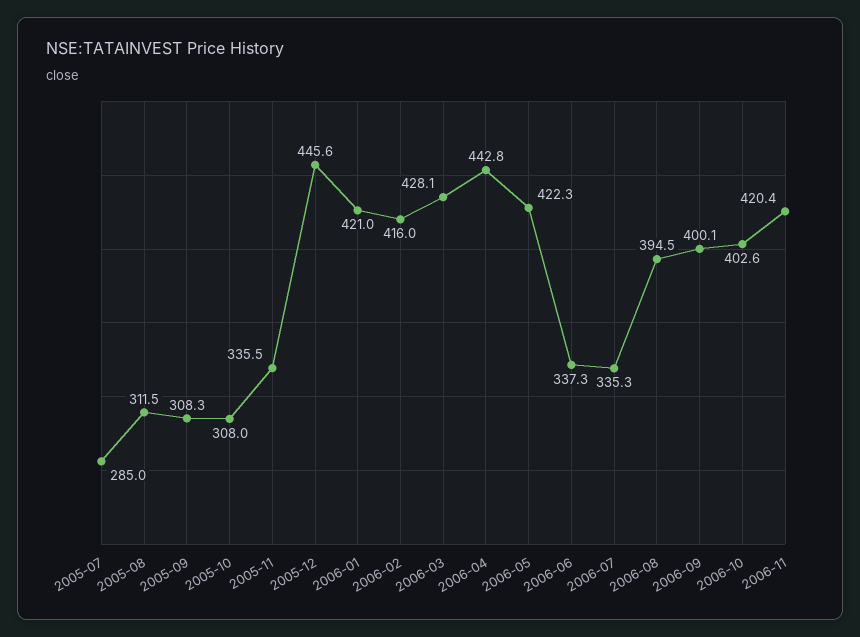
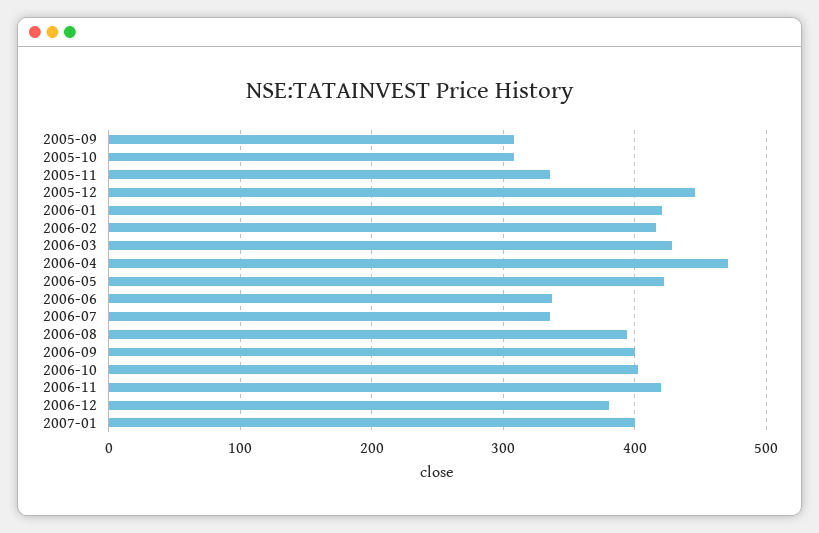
2005-07: 285 -> none
2005-08: 311.5 -> none
2006-04: 442.8 -> 470
2006-12: none -> 380
2007-01: none -> 400

